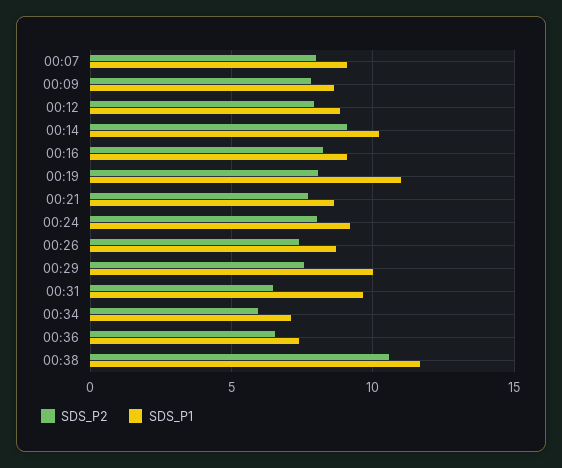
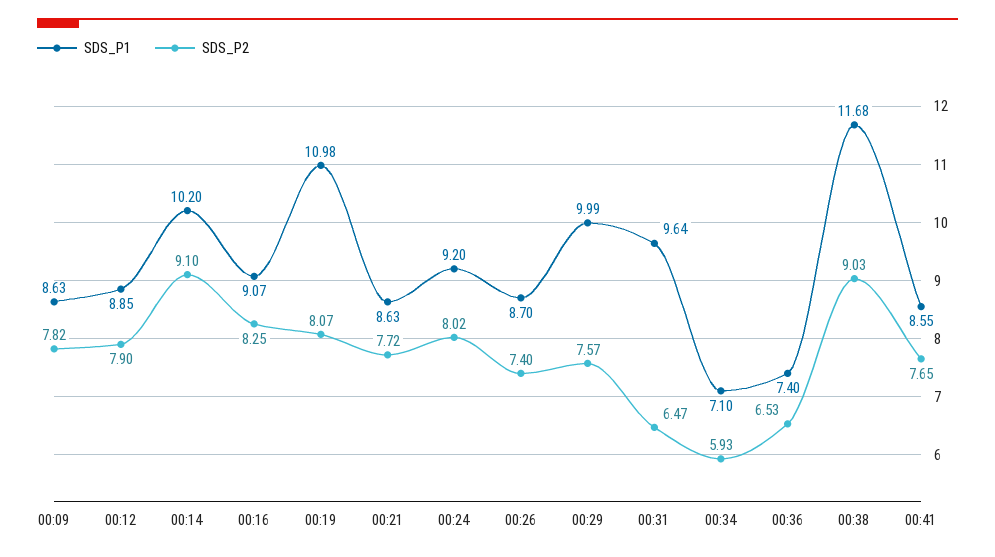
SDS_P2, 00:07: 8 -> none
SDS_P1, 00:07: 9 -> none
SDS_P2, 00:38: 10.5 -> 9.03
SDS_P1, 00:41: none -> 8.55
SDS_P2, 00:41: none -> 7.65

